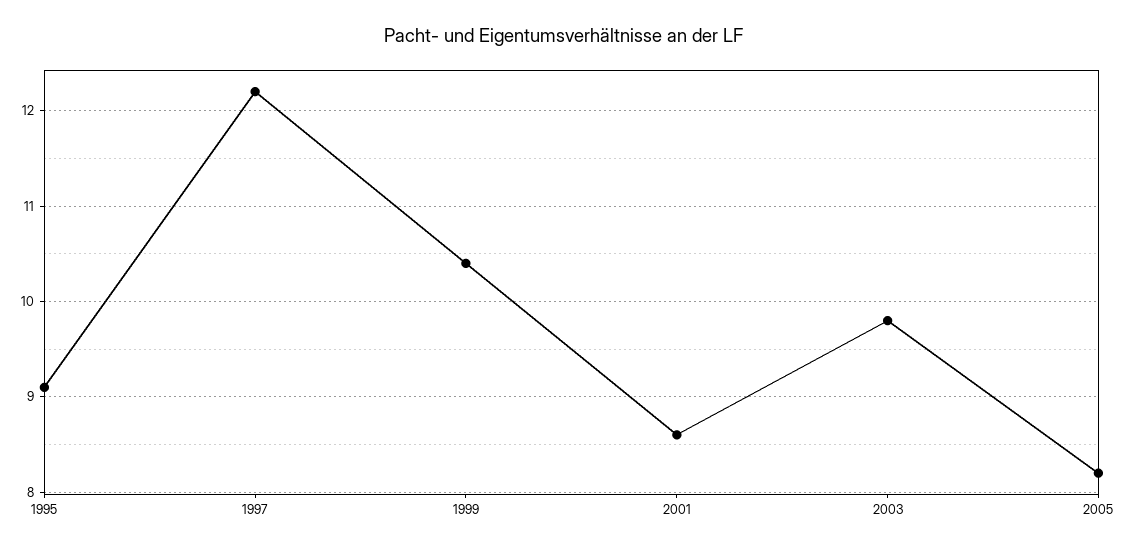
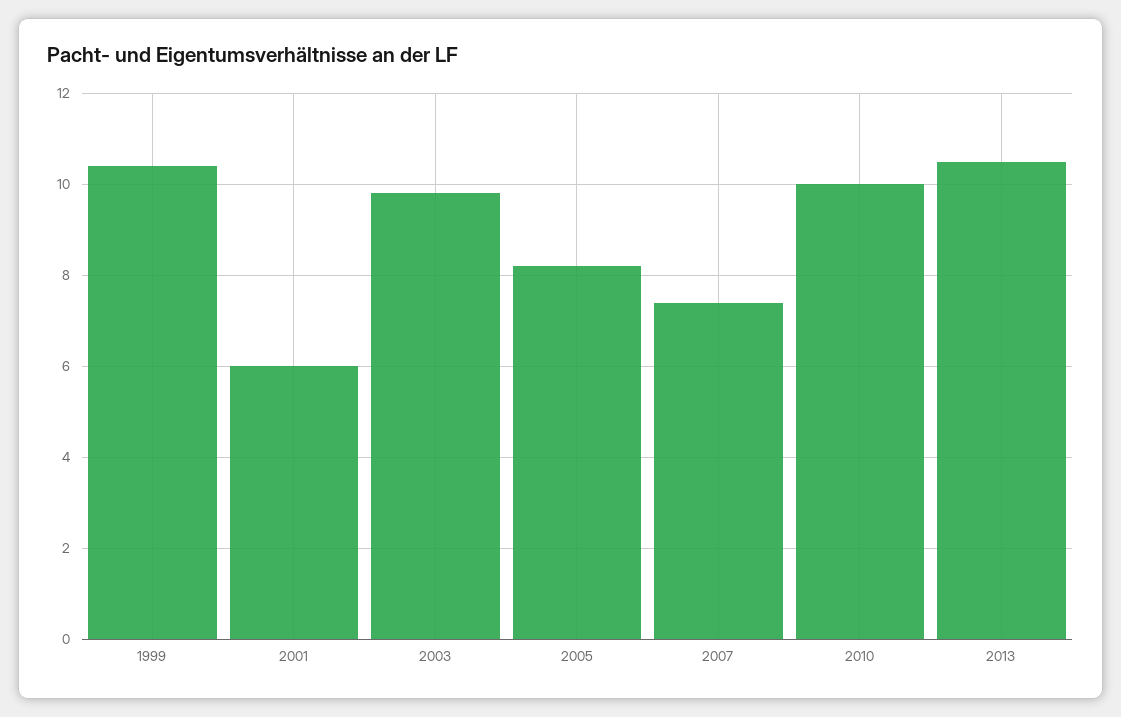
1995: 9.1 -> none
1997: 12.2 -> none
2001: 8.6 -> 6
2007: none -> 7.5
2010: none -> 10
2013: none -> 10.5

